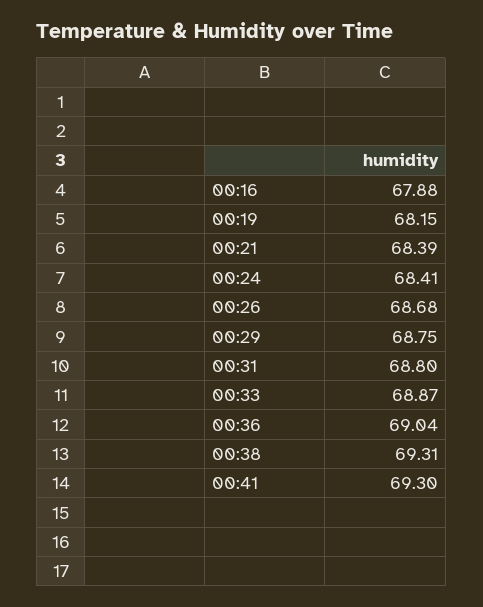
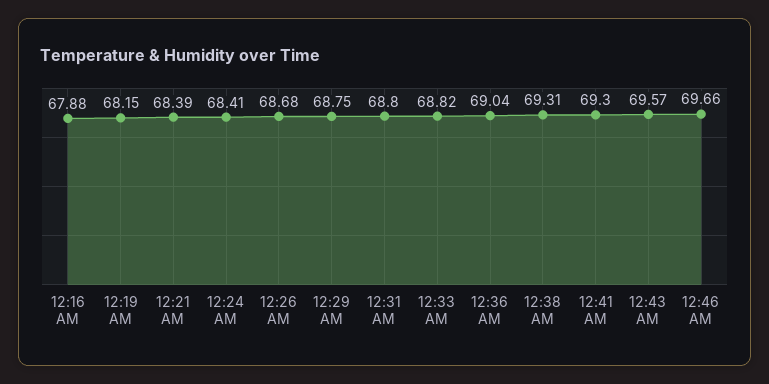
00:33: 68.87 -> 68.82
12:43 AM: none -> 69.57
12:46 AM: none -> 69.66

